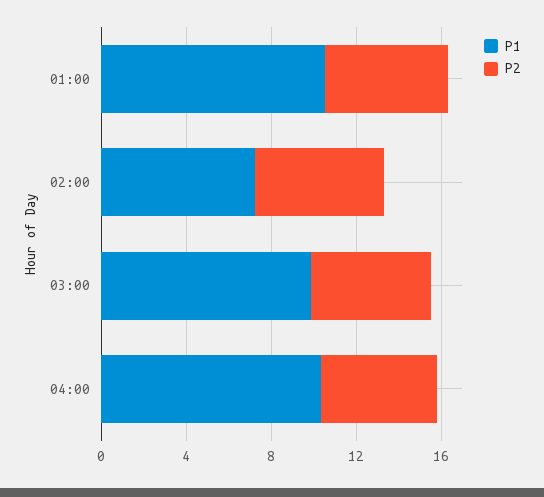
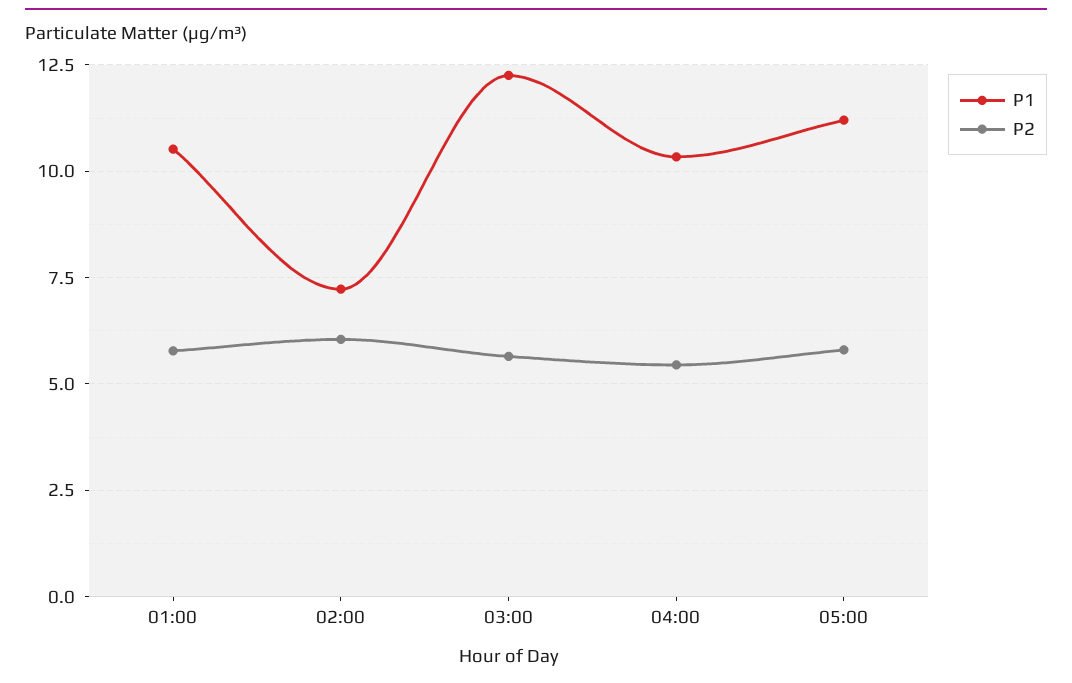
P1, 03:00: 10 -> 12.25
P1, 05:00: none -> 11.25
P2, 05:00: none -> 5.75

